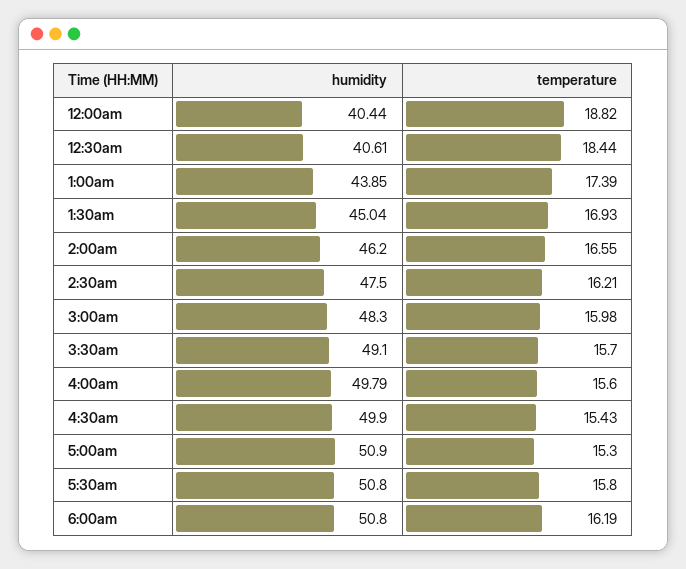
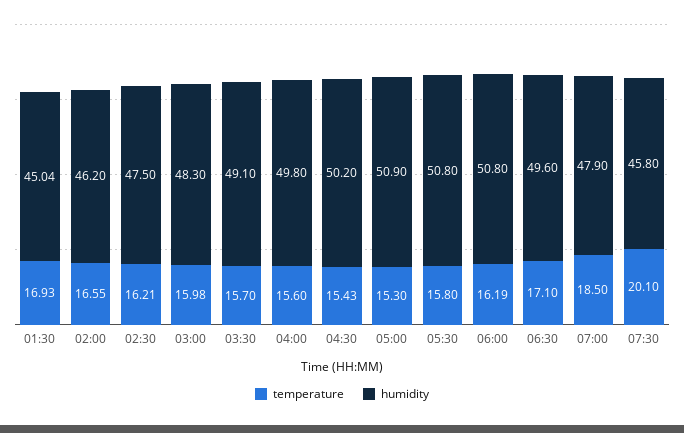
humidity, 12:00am: 40.44 -> none
temperature, 12:00am: 18.82 -> none
humidity, 12:30am: 40.61 -> none
temperature, 12:30am: 18.44 -> none
humidity, 1:00am: 43.85 -> none
temperature, 1:00am: 17.39 -> none
humidity, 4:00am: 49.79 -> 49.8
humidity, 4:30am: 49.9 -> 50.2
temperature, 06:30: none -> 17.1
humidity, 06:30: none -> 49.6
temperature, 07:00: none -> 18.5
humidity, 07:00: none -> 47.9
temperature, 07:30: none -> 20.1
humidity, 07:30: none -> 45.8

